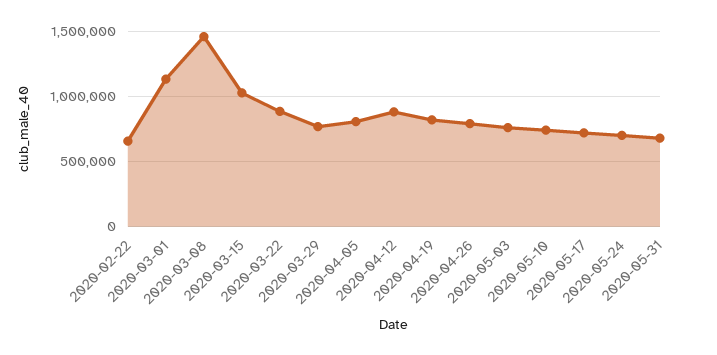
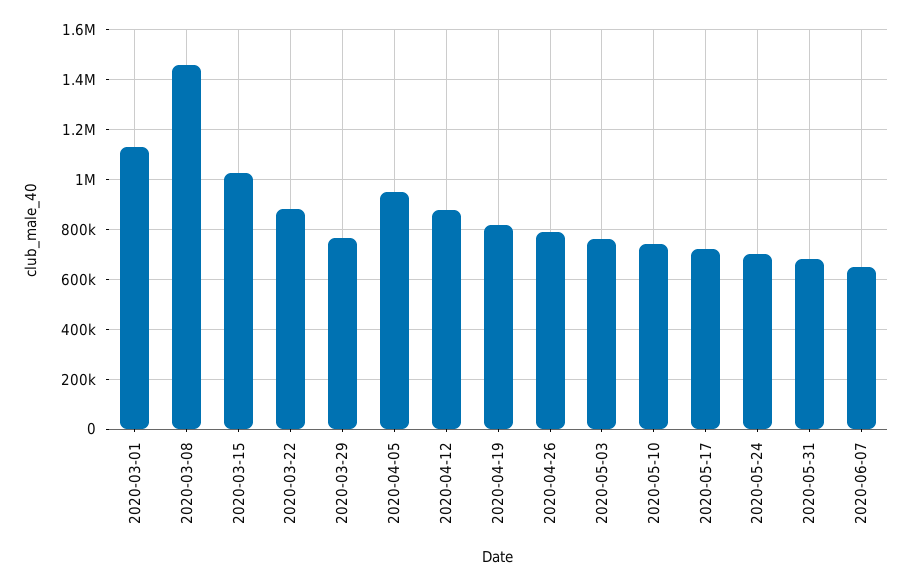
2020-02-22: 650000 -> none
2020-04-05: 800000 -> 950000
2020-06-07: none -> 650000

